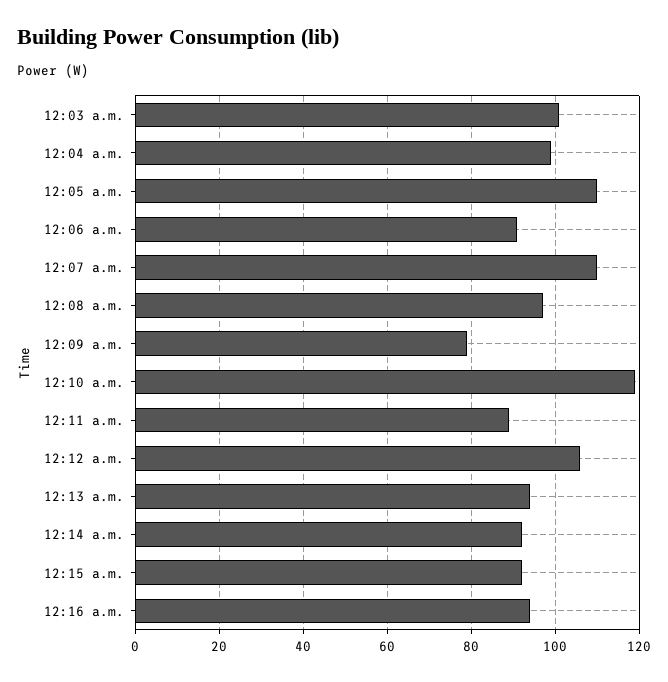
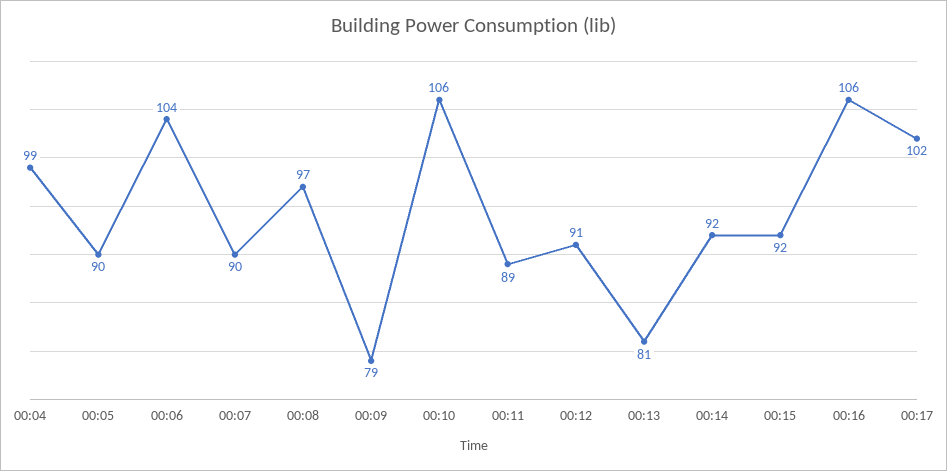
12:03 a.m.: 100 -> none
12:05 a.m.: 110 -> 90
12:06 a.m.: 90 -> 104
12:07 a.m.: 110 -> 90
12:10 a.m.: 120 -> 106
12:12 a.m.: 105 -> 91
12:13 a.m.: 95 -> 81
12:16 a.m.: 95 -> 106
00:17: none -> 102

